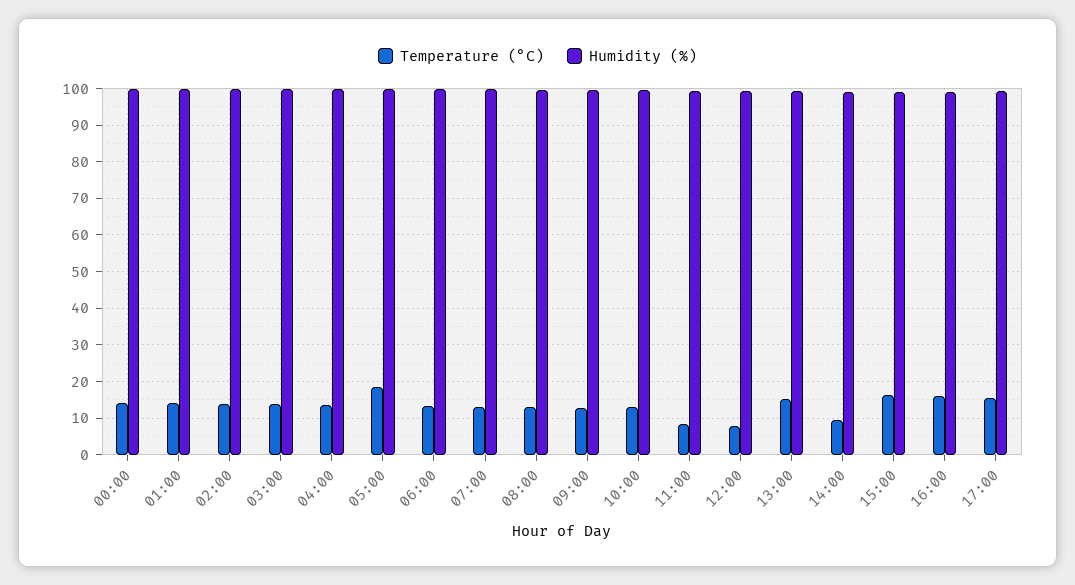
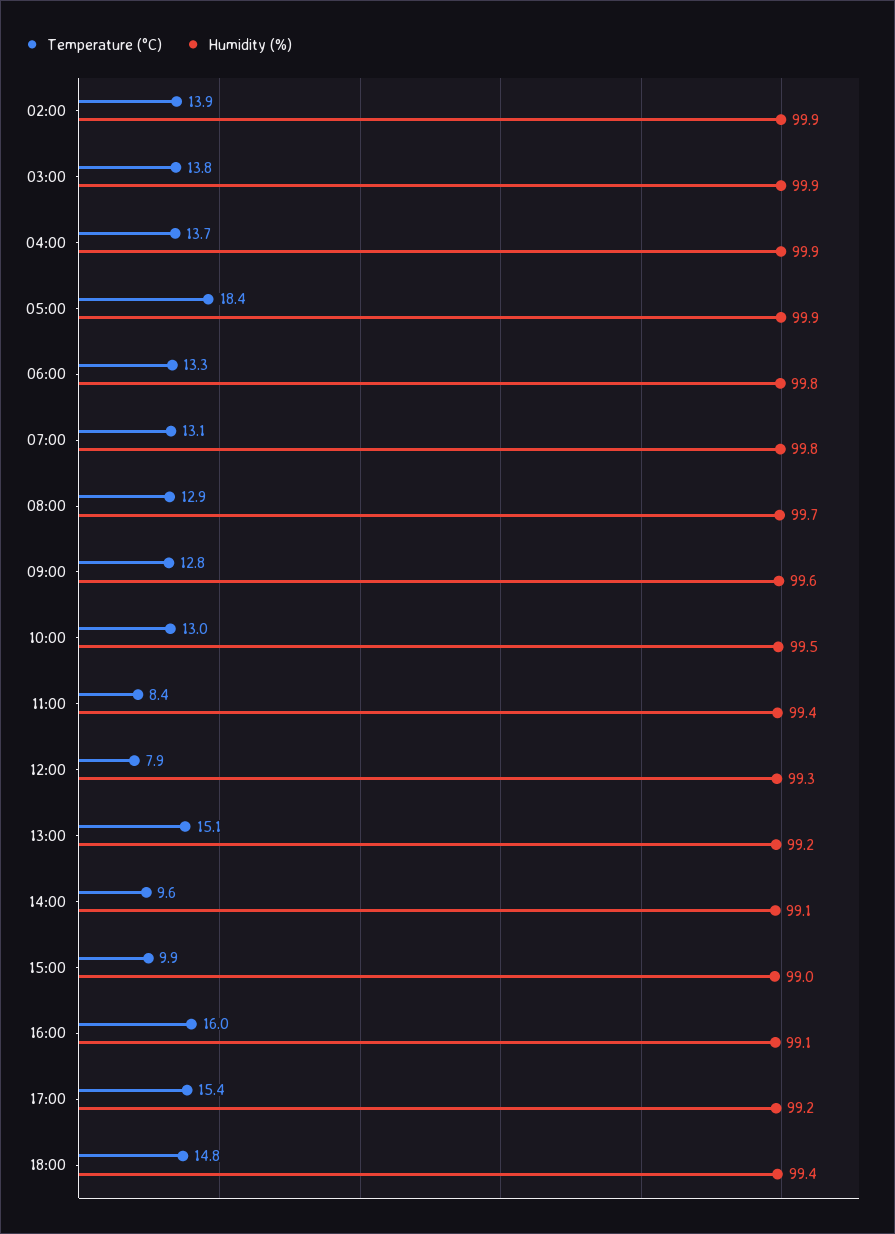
Temperature (°C), 00:00: 14 -> none
Humidity (%), 00:00: 100 -> none
Temperature (°C), 01:00: 14 -> none
Humidity (%), 01:00: 100 -> none
Temperature (°C), 15:00: 16 -> 9.9
Temperature (°C), 18:00: none -> 14.8
Humidity (%), 18:00: none -> 99.4

